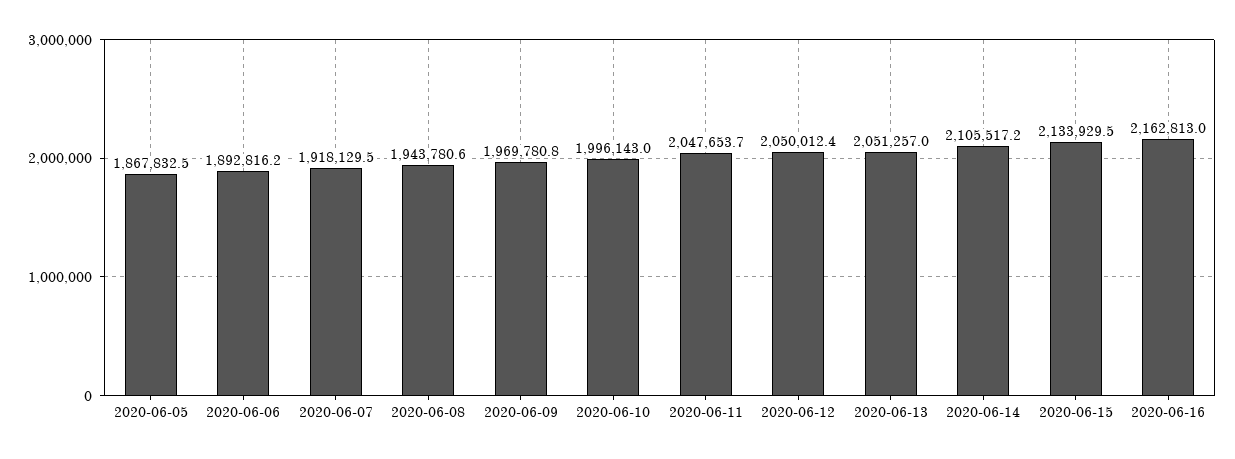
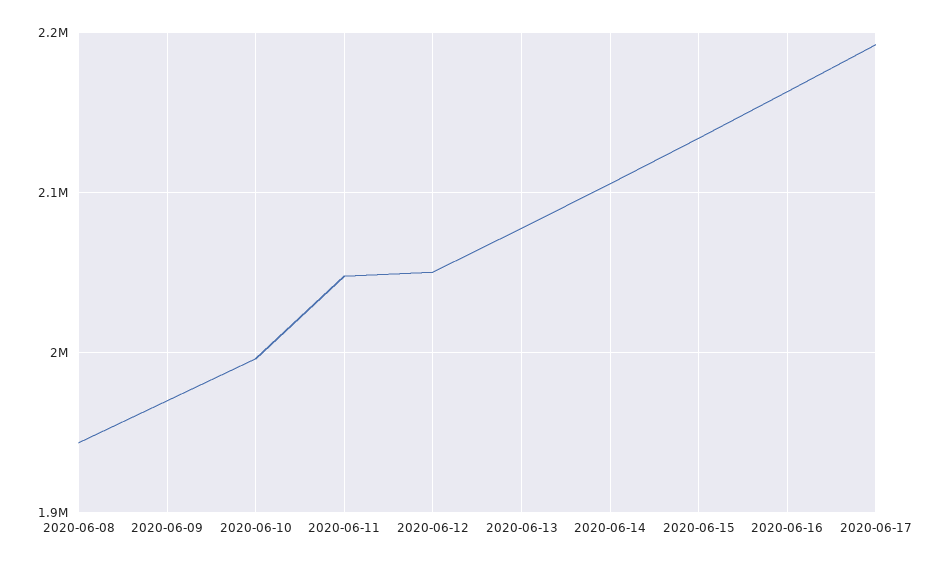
2020-06-05: 1867832.5 -> none
2020-06-06: 1892816.2 -> none
2020-06-07: 1918129.5 -> none
2020-06-13: 2051257 -> 2080000
2020-06-17: none -> 2190000

